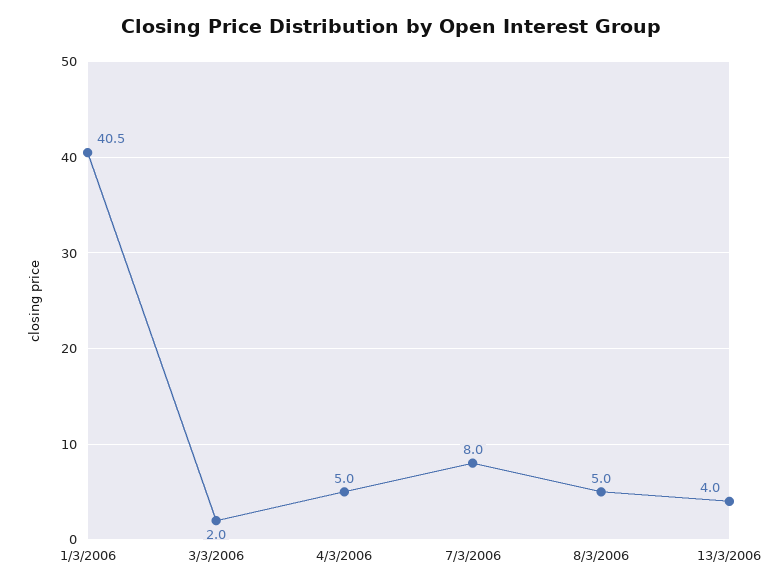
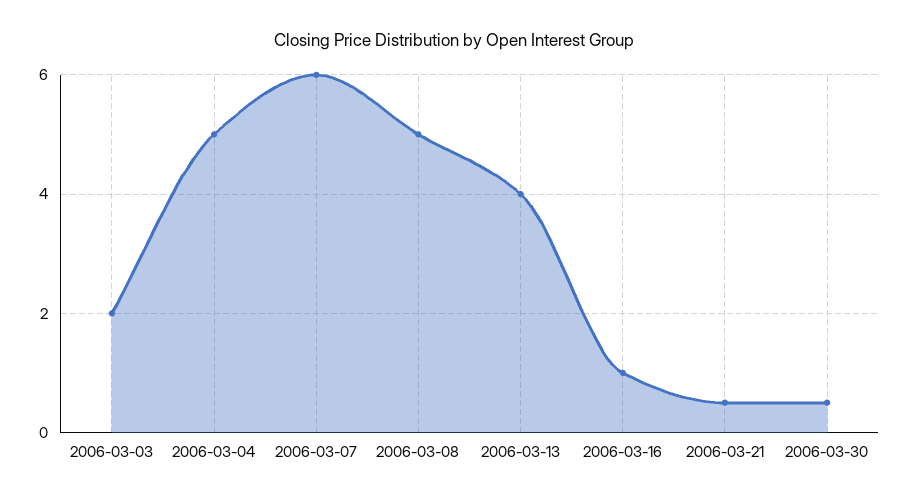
1/3/2006: 40.5 -> none
7/3/2006: 8 -> 6
2006-03-16: none -> 1
2006-03-21: none -> 0.5
2006-03-30: none -> 0.5

